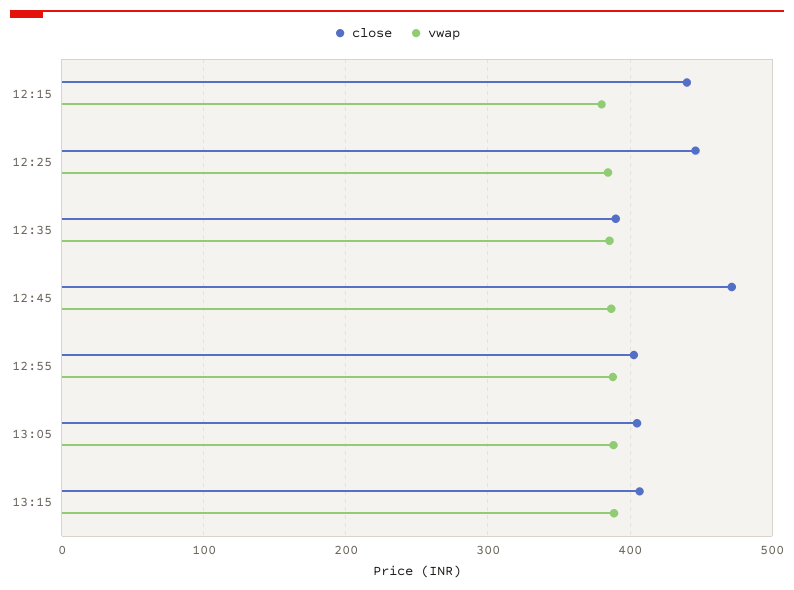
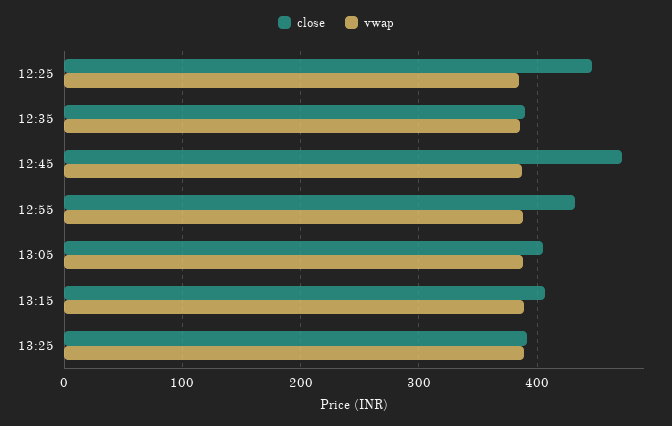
close, 12:15: 440 -> none
vwap, 12:15: 380 -> none
close, 12:55: 400 -> 430
close, 13:25: none -> 390
vwap, 13:25: none -> 390

